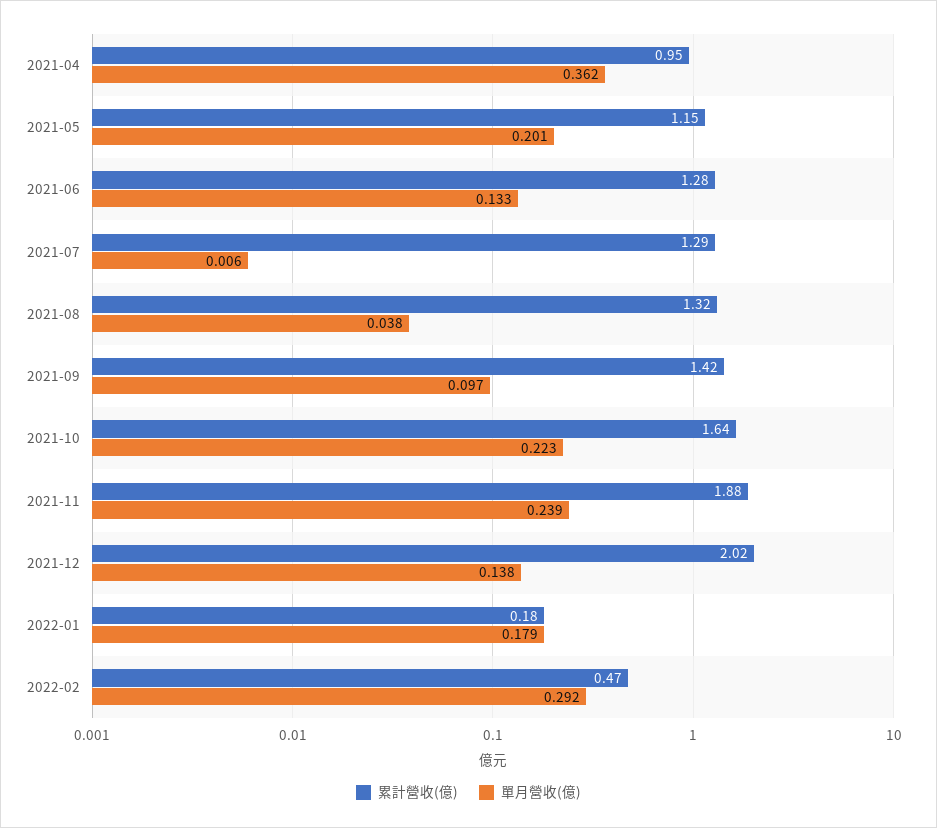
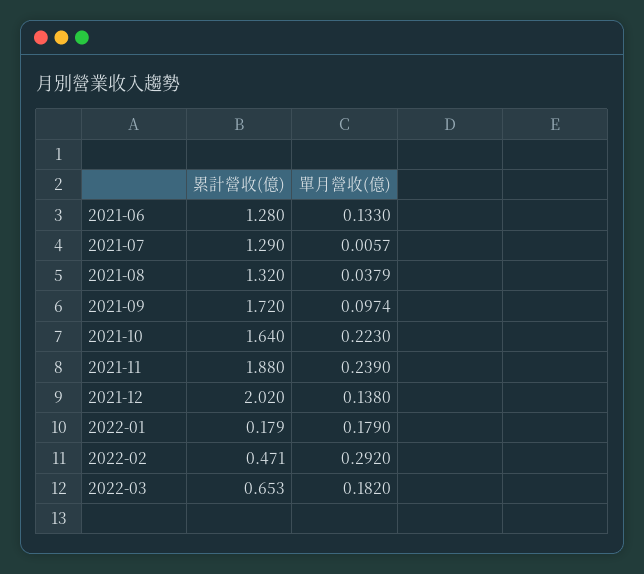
累計營收(億), 2021-04: 0.95 -> none
單月營收(億), 2021-04: 0.362 -> none
累計營收(億), 2021-05: 1.15 -> none
單月營收(億), 2021-05: 0.201 -> none
累計營收(億), 2021-09: 1.42 -> 1.72
累計營收(億), 2022-03: none -> 0.653
單月營收(億), 2022-03: none -> 0.182

